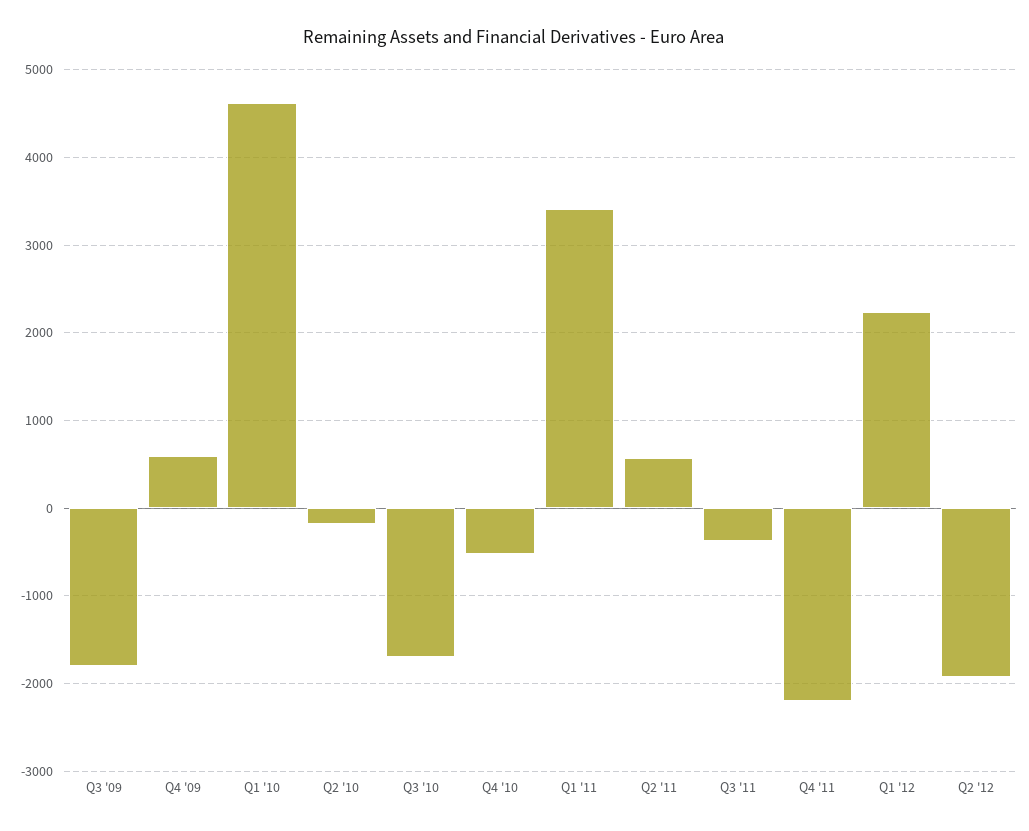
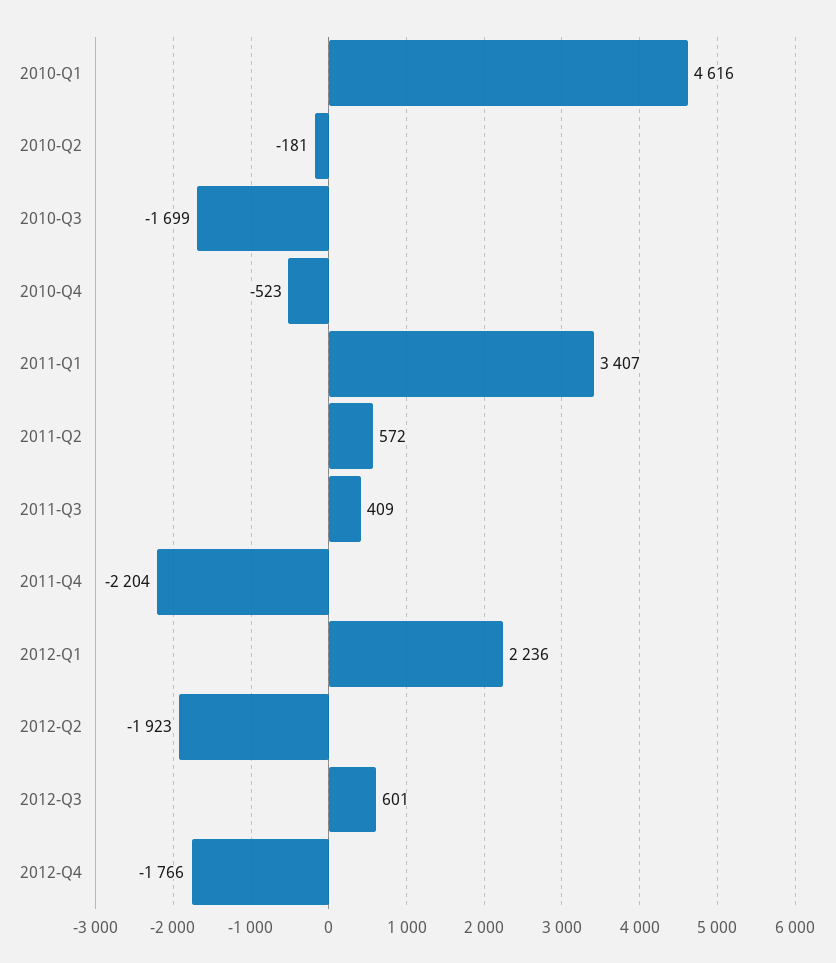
Q3 '09: -1800 -> none
Q4 '09: 600 -> none
Q3 '11: -400 -> 409
2012-Q3: none -> 601
2012-Q4: none -> -1766

